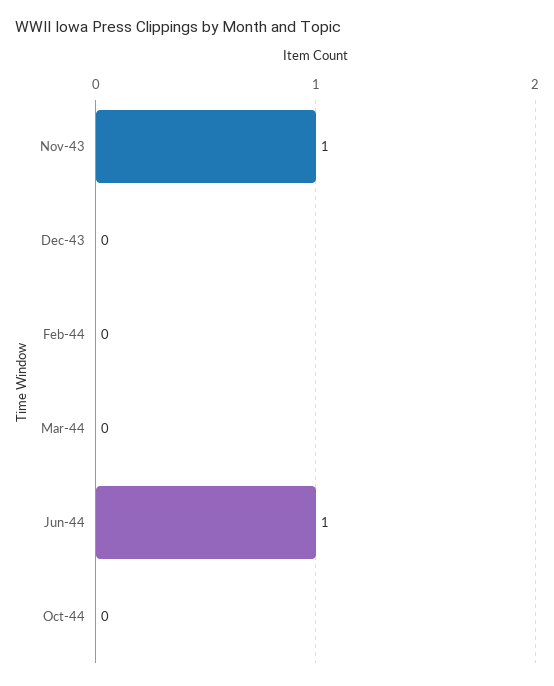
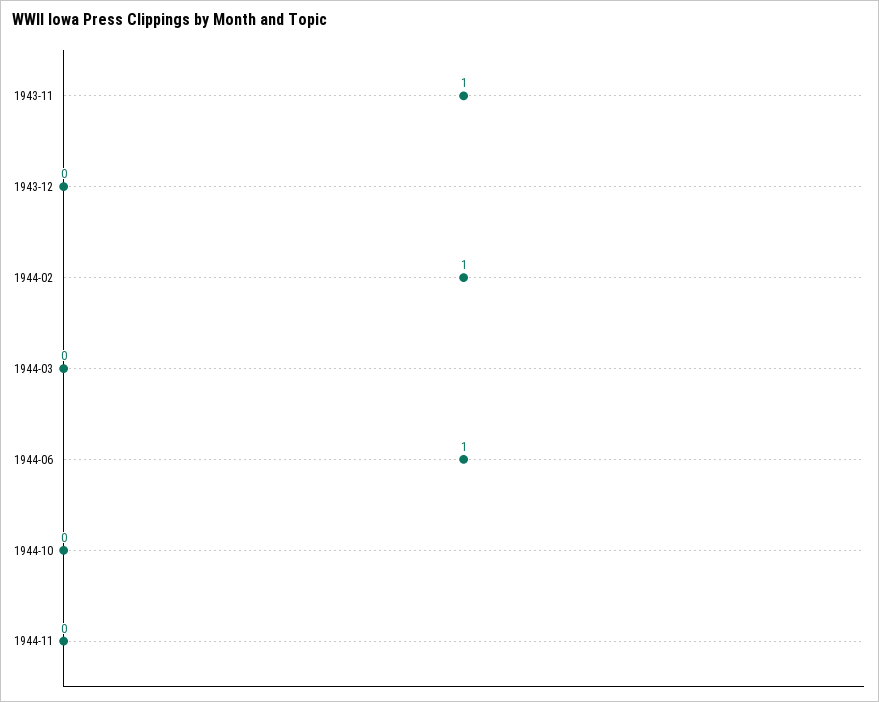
Feb-44: 0 -> 1
1944-11: none -> 0

